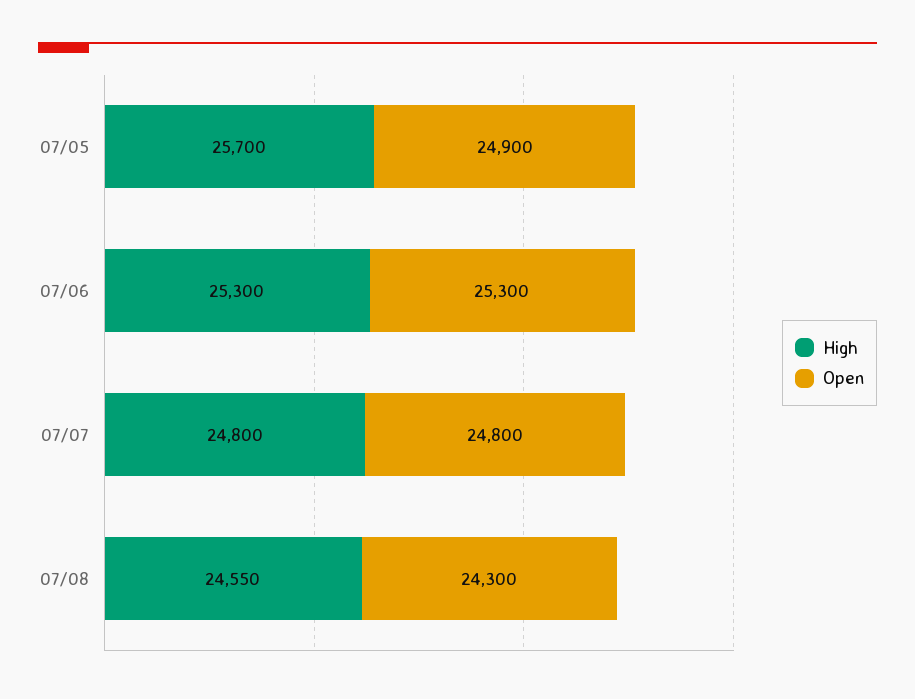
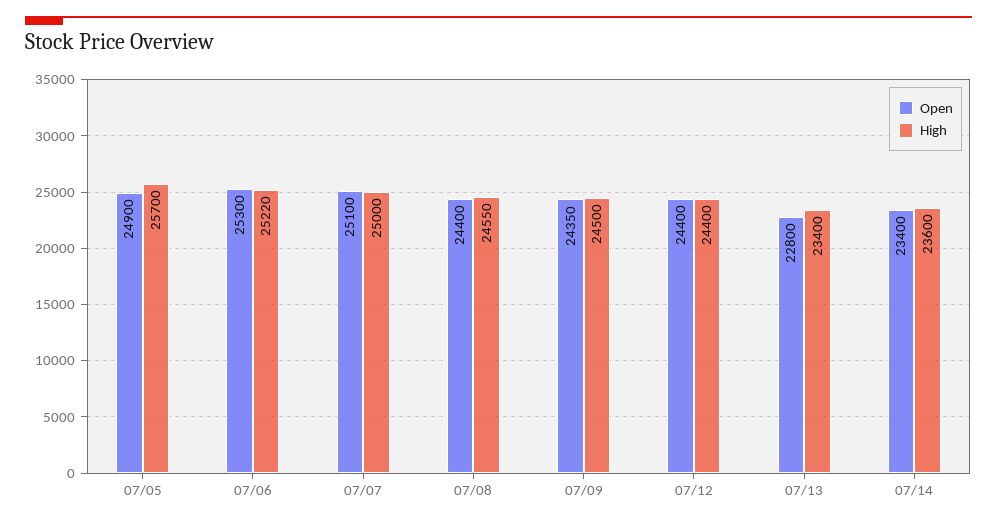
High, 07/06: 25300 -> 25220
High, 07/07: 24800 -> 25000
Open, 07/07: 24800 -> 25100
Open, 07/08: 24300 -> 24400
Open, 07/09: none -> 24350
High, 07/09: none -> 24500
Open, 07/12: none -> 24400
High, 07/12: none -> 24400
Open, 07/13: none -> 22800
High, 07/13: none -> 23400
Open, 07/14: none -> 23400
High, 07/14: none -> 23600

